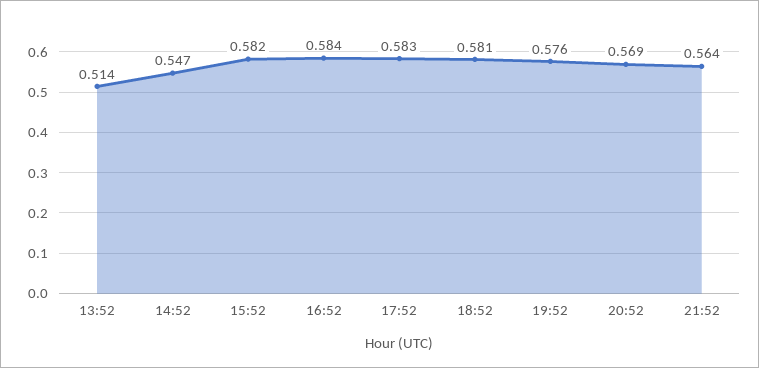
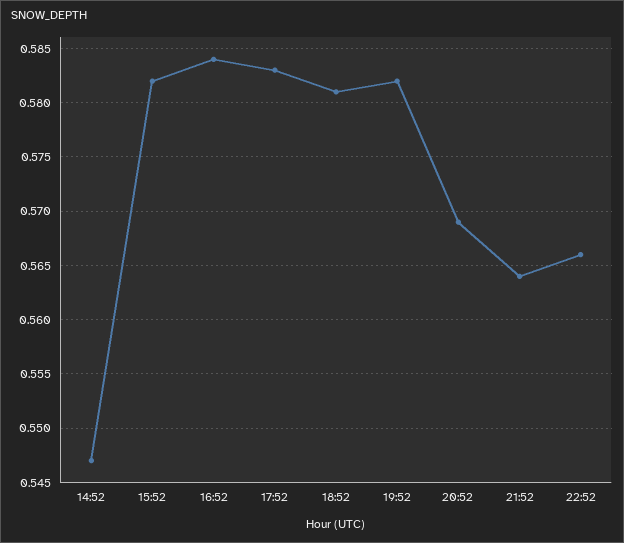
13:52: 0.514 -> none
19:52: 0.576 -> 0.582
22:52: none -> 0.566

